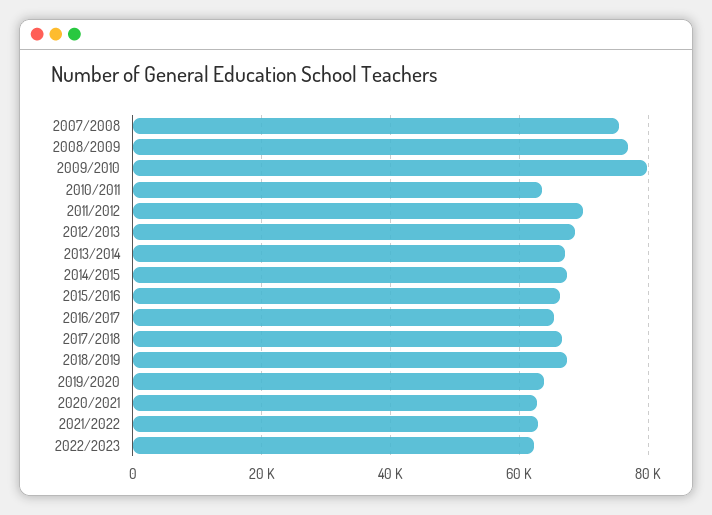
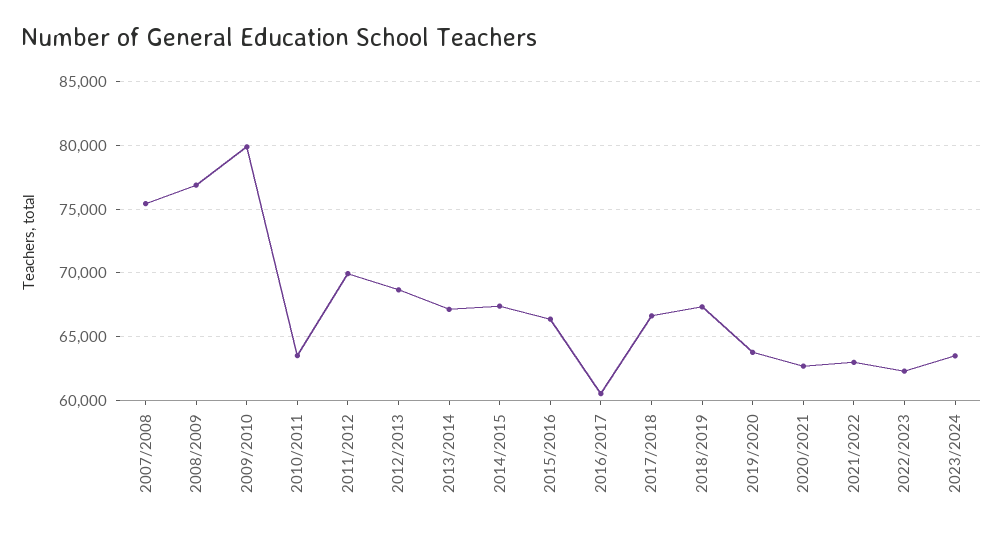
2016/2017: 66000 -> 60500
2023/2024: none -> 63500

